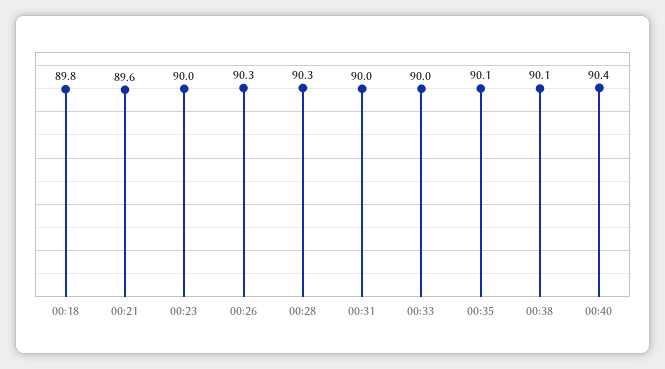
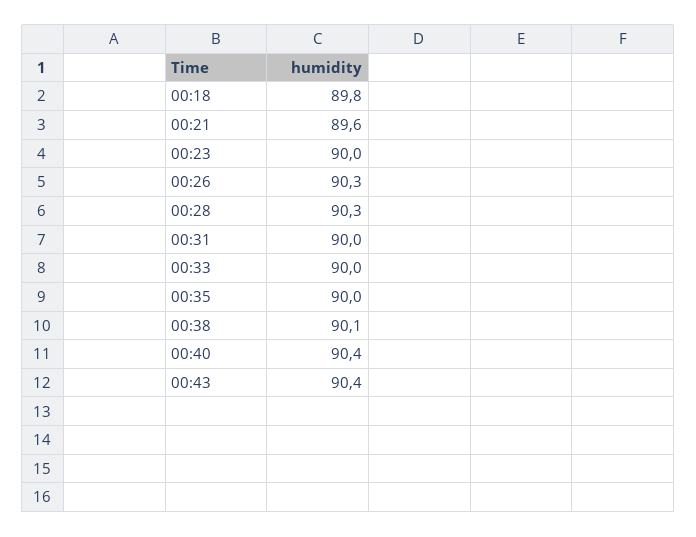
00:35: 90.1 -> 90
00:43: none -> 90.4

